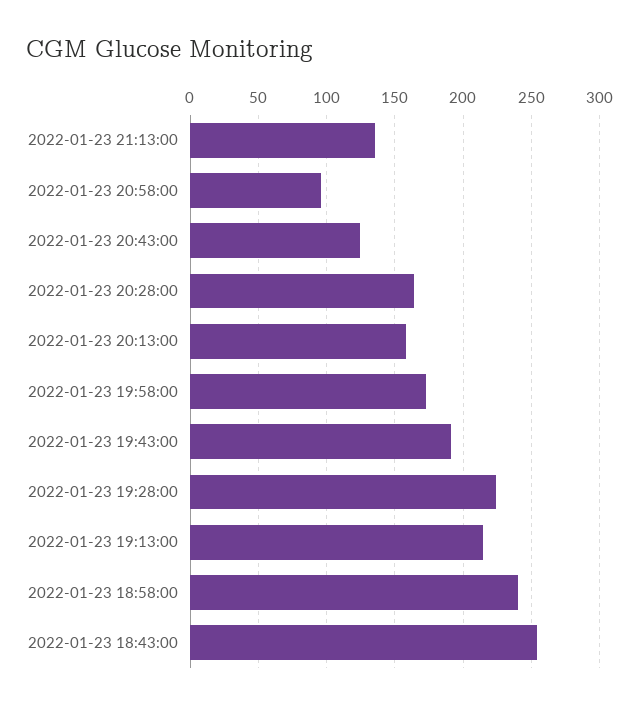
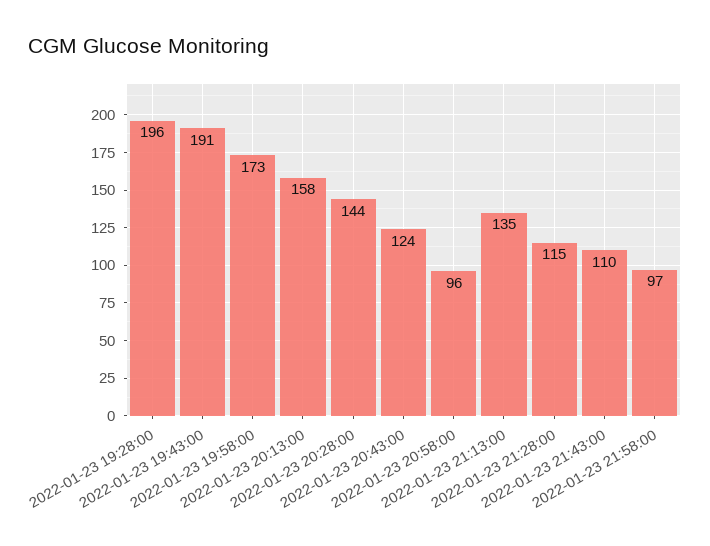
2022-01-23 20:28:00: 165 -> 144
2022-01-23 19:28:00: 225 -> 196
2022-01-23 19:13:00: 215 -> none
2022-01-23 18:58:00: 240 -> none
2022-01-23 18:43:00: 255 -> none
2022-01-23 21:28:00: none -> 115
2022-01-23 21:43:00: none -> 110
2022-01-23 21:58:00: none -> 97

